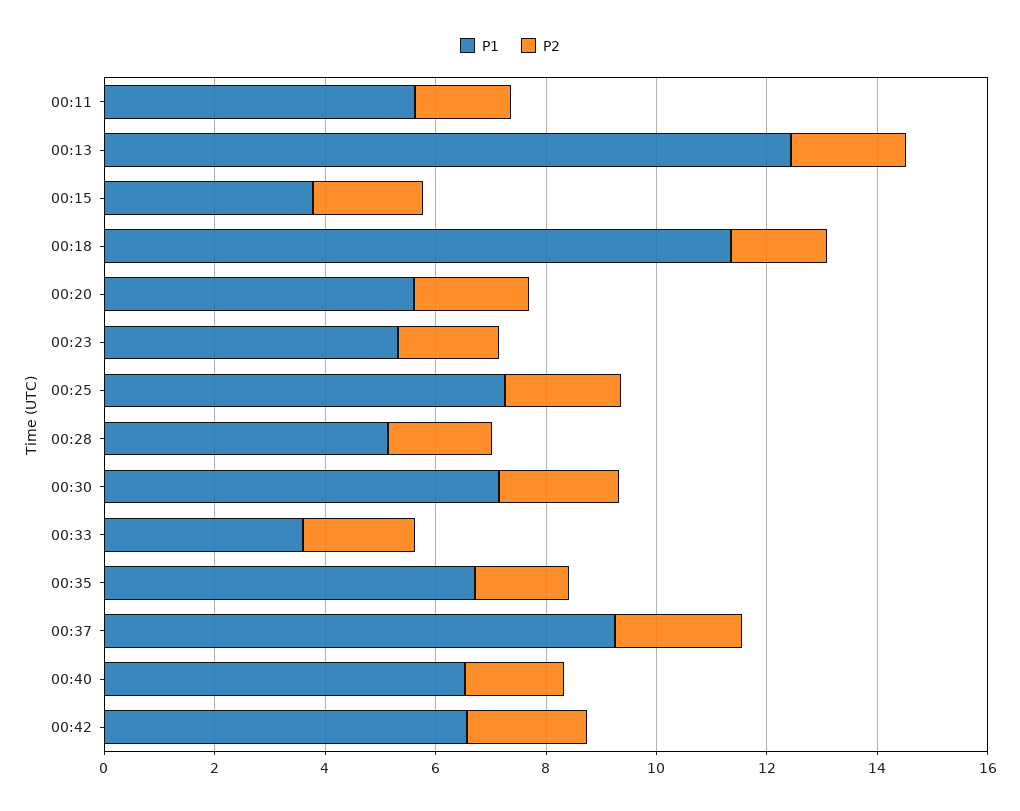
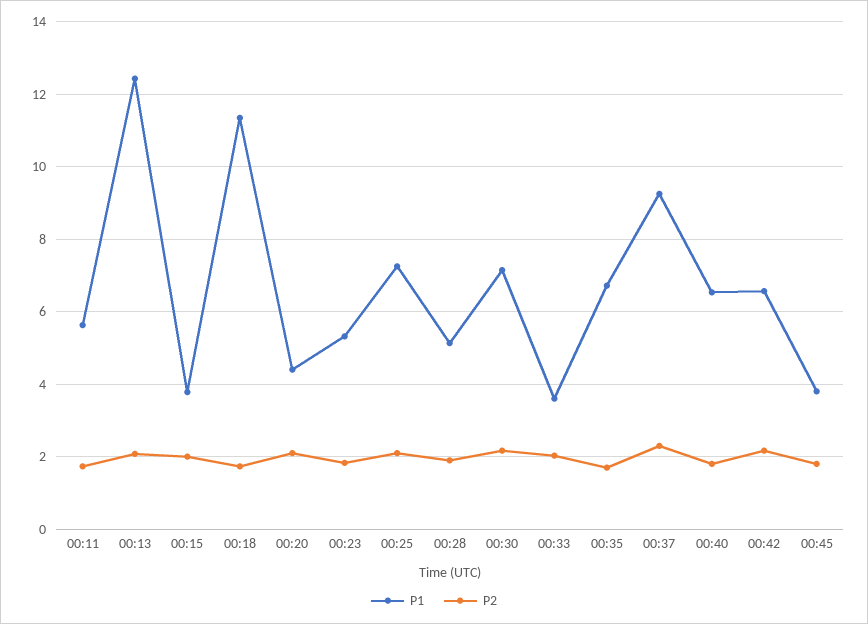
P1, 00:20: 5.5 -> 4.4
P1, 00:45: none -> 3.8
P2, 00:45: none -> 1.8

